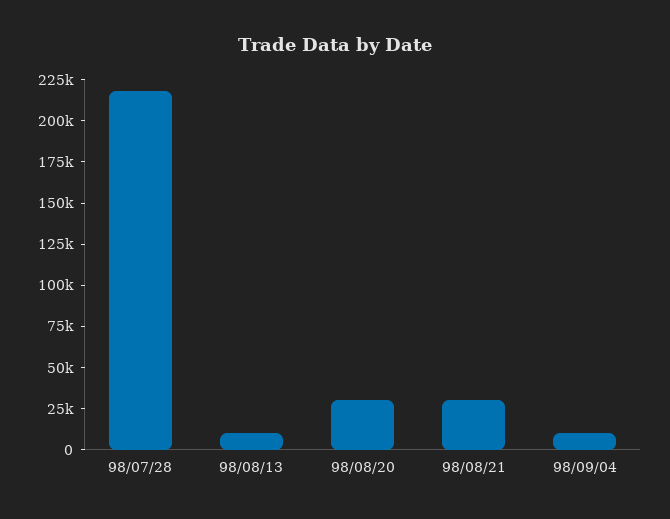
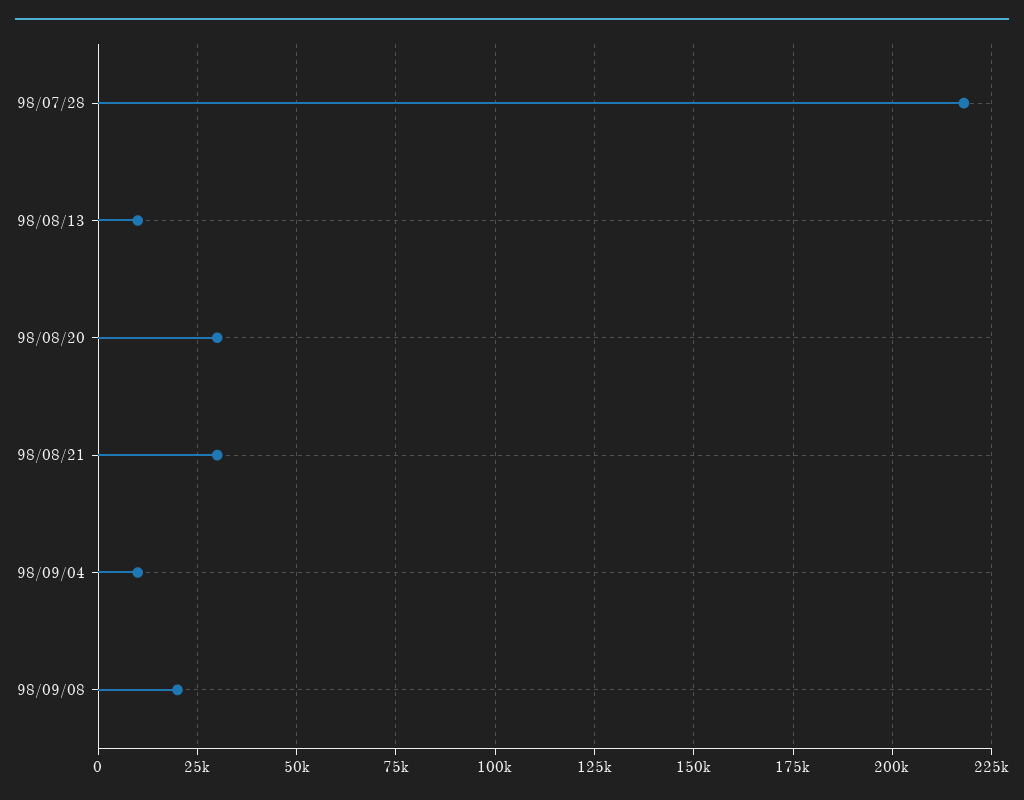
98/09/08: none -> 20000

